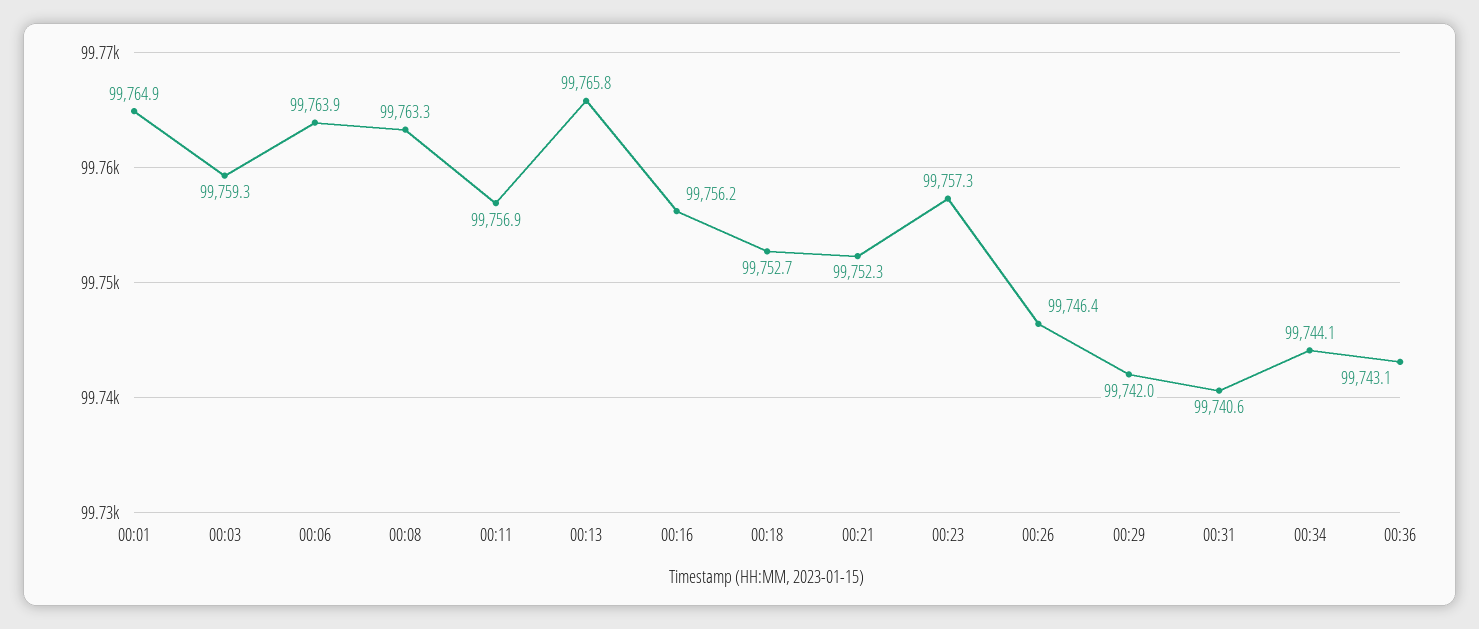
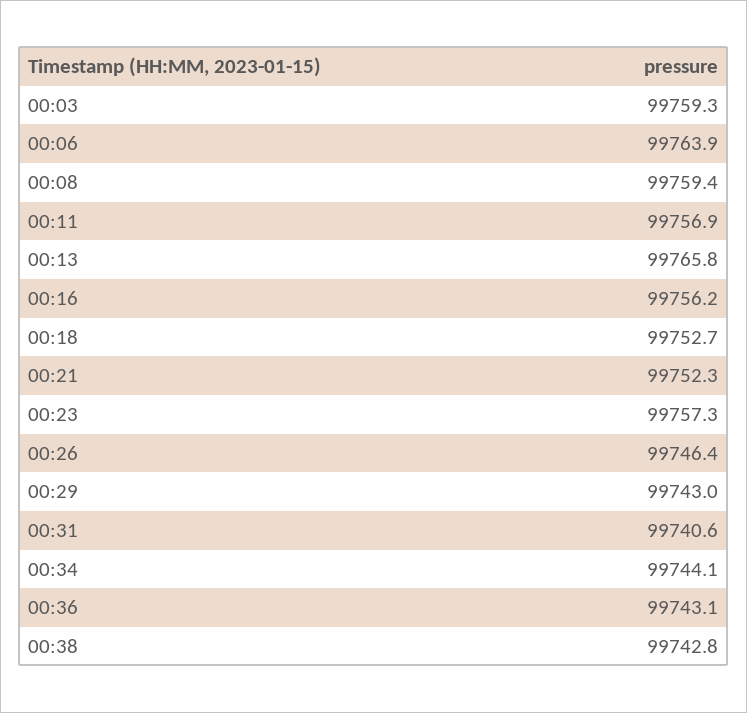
00:01: 99764.9 -> none
00:08: 99763.3 -> 99759.4
00:29: 99742 -> 99743
00:38: none -> 99742.8

